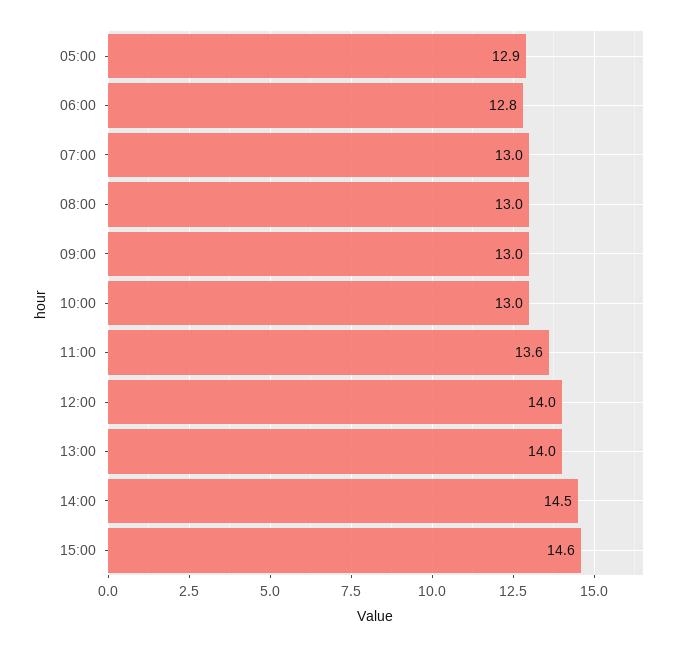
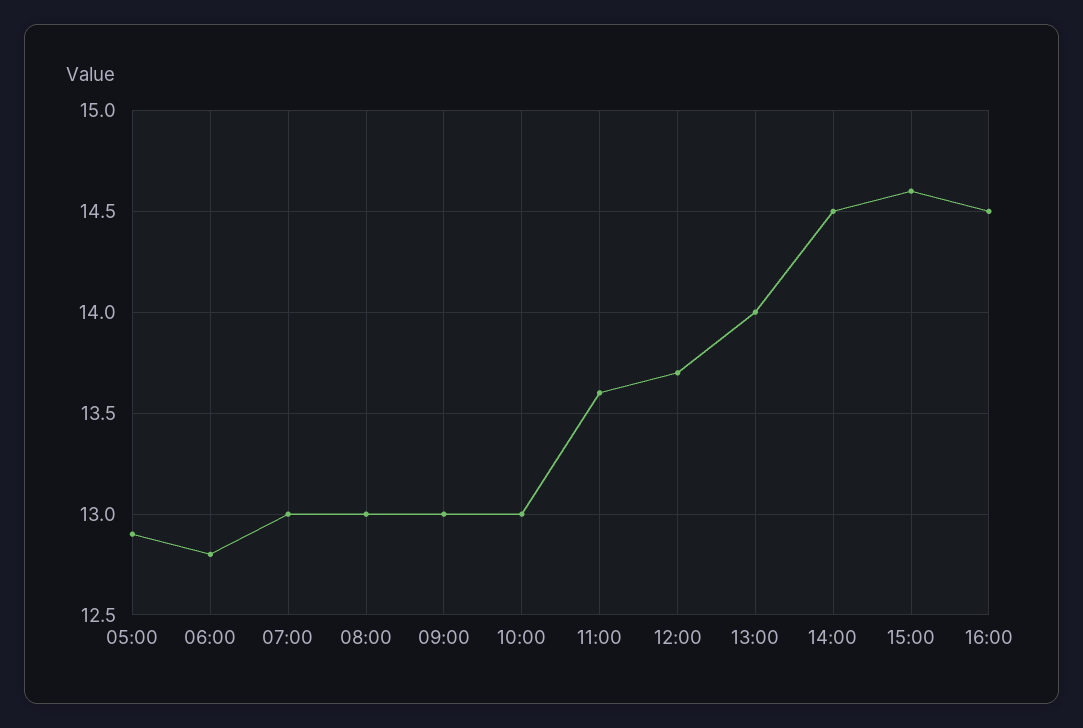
12:00: 14 -> 13.7
16:00: none -> 14.5

